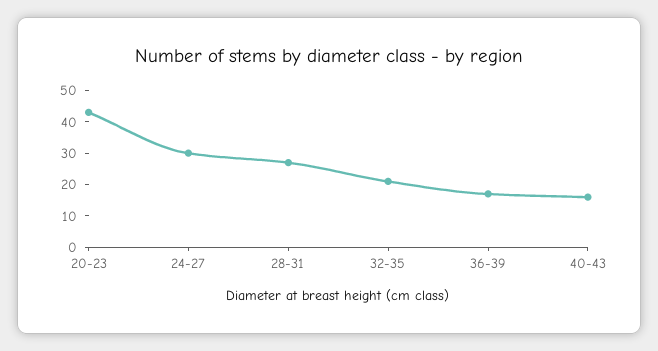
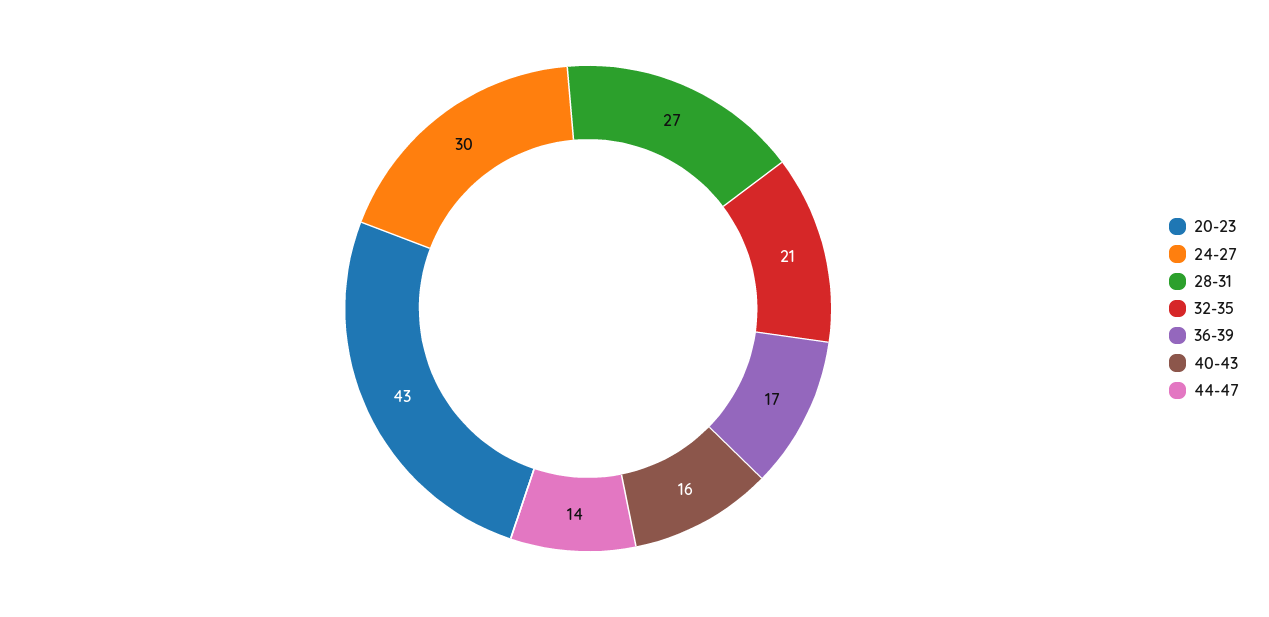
44-47: none -> 14

